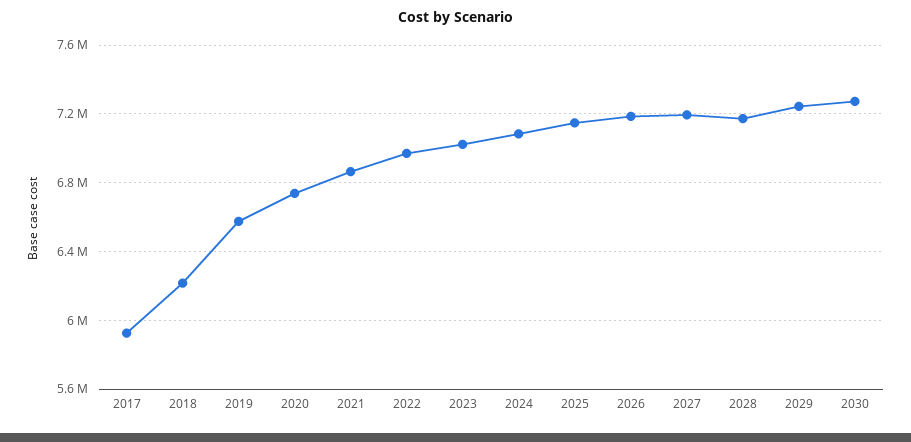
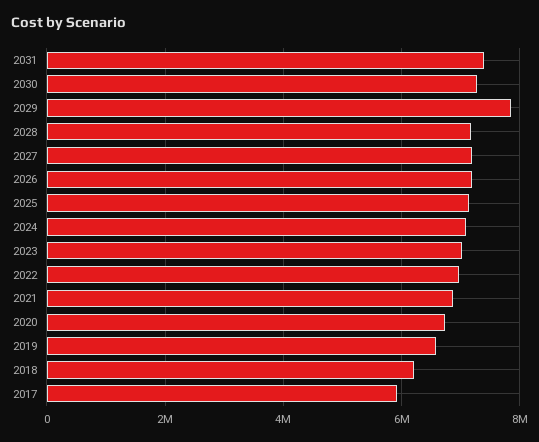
2029: 7250000 -> 7800000
2031: none -> 7400000

